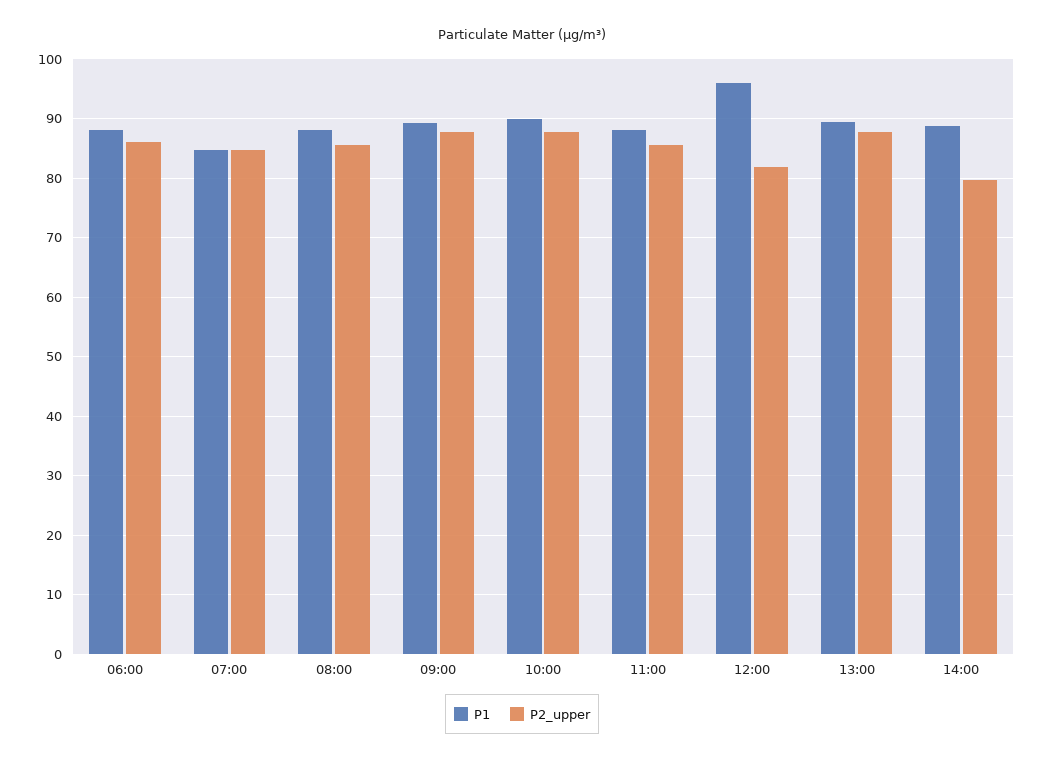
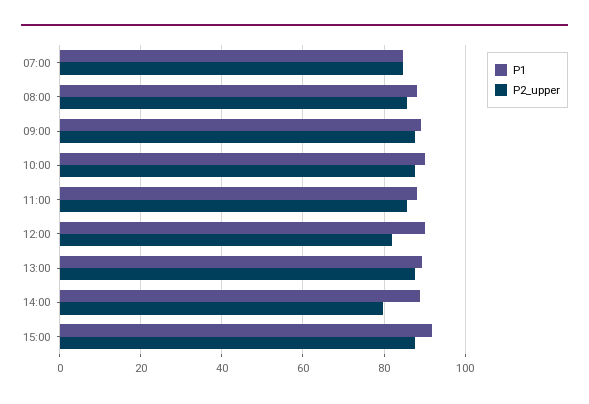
P1, 06:00: 88 -> none
P2_upper, 06:00: 86 -> none
P1, 12:00: 96 -> 90
P1, 15:00: none -> 92
P2_upper, 15:00: none -> 88

